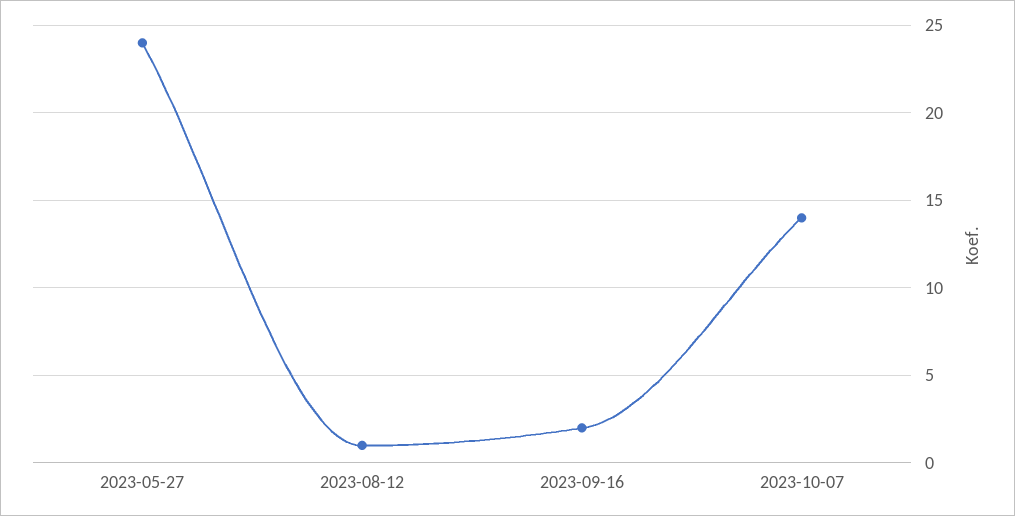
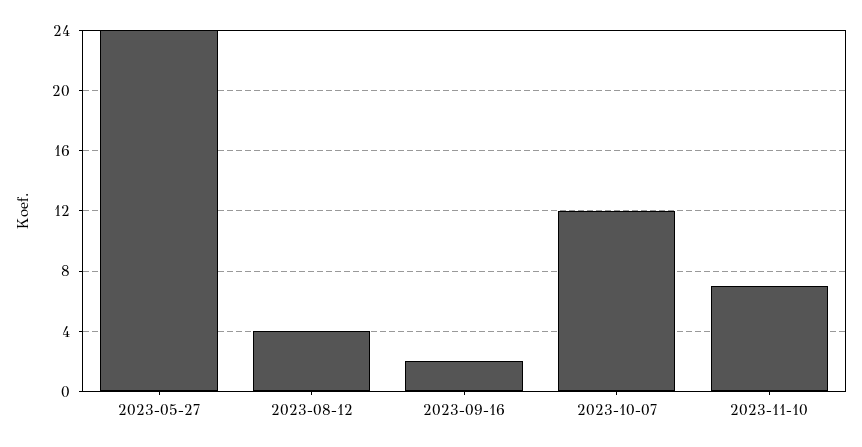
2023-08-12: 1 -> 4
2023-10-07: 14 -> 12
2023-11-10: none -> 7

